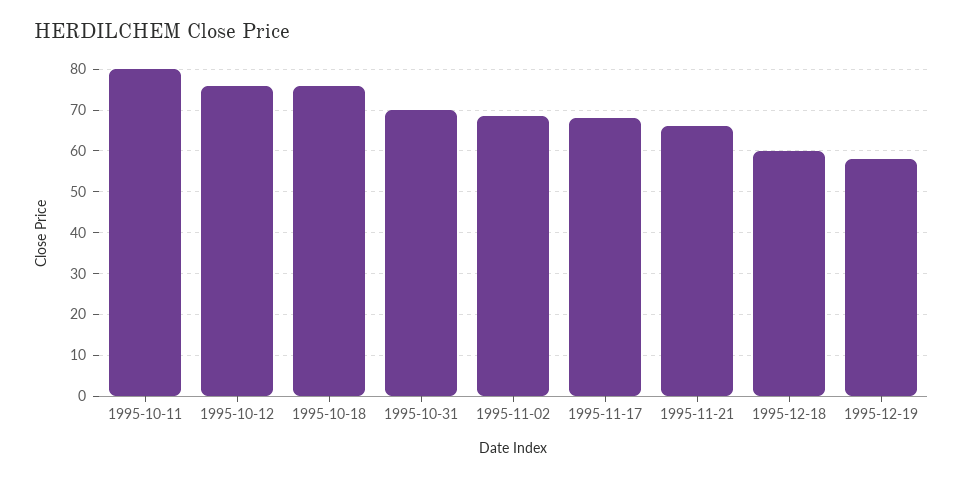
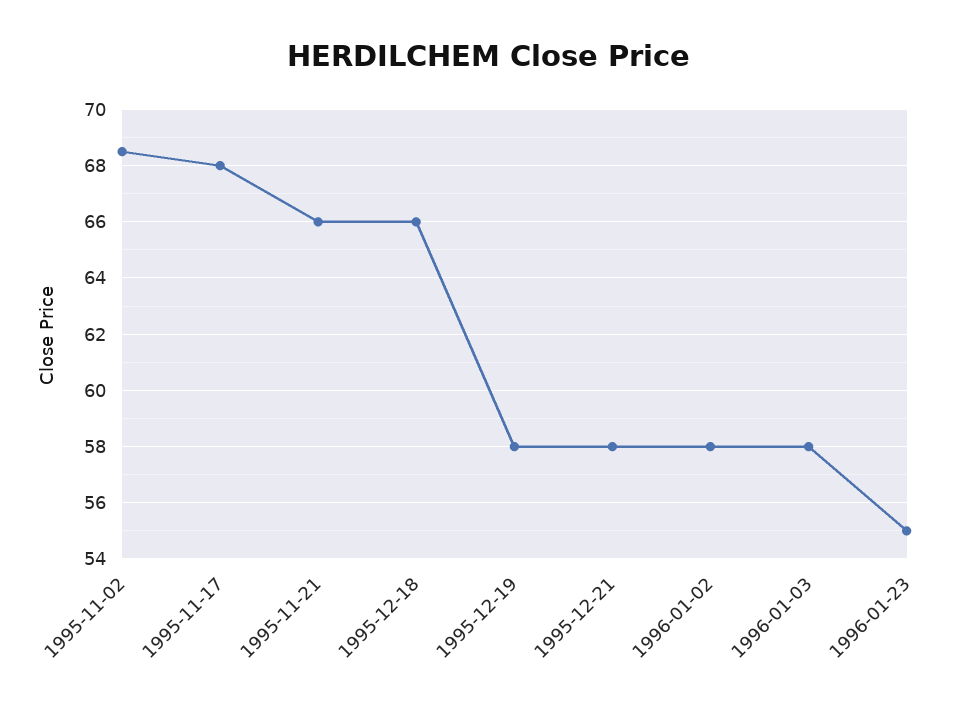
1995-10-11: 80 -> none
1995-10-12: 76 -> none
1995-10-18: 76 -> none
1995-10-31: 70 -> none
1995-12-18: 60 -> 66
1995-12-21: none -> 58
1996-01-02: none -> 58
1996-01-03: none -> 58
1996-01-23: none -> 55

